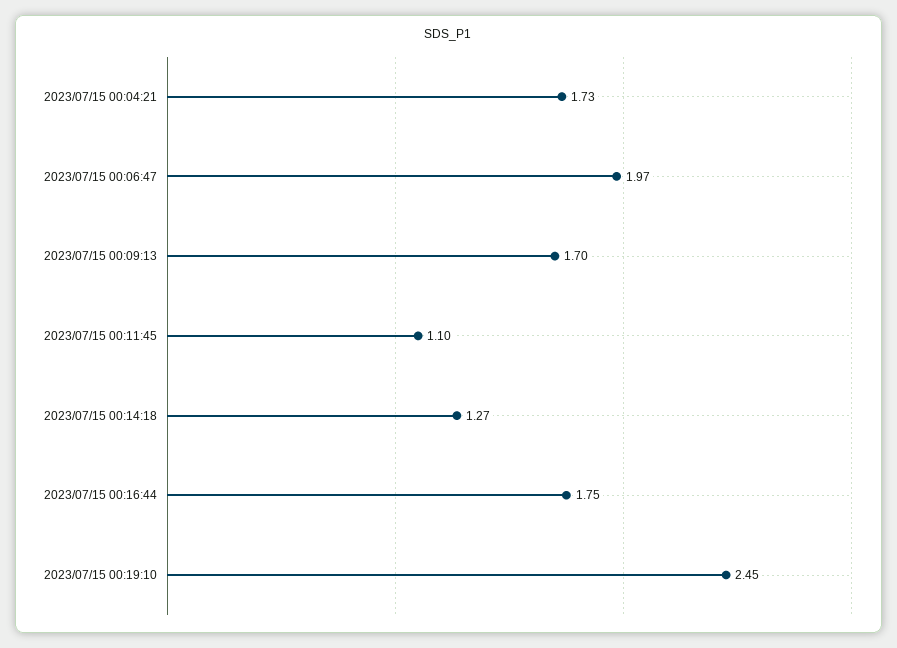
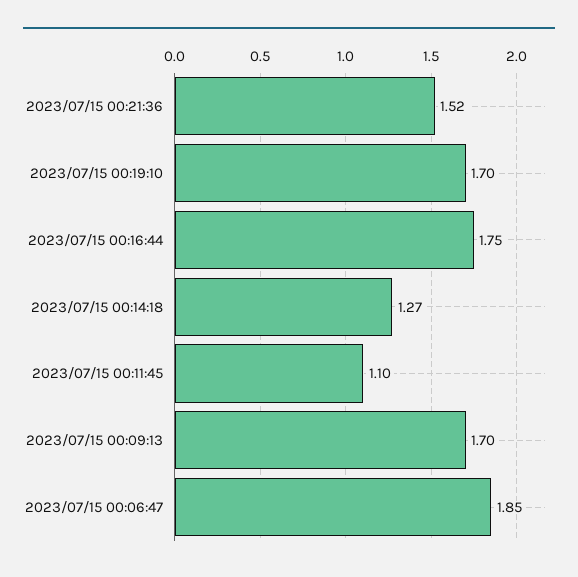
2023/07/15 00:04:21: 1.73 -> none
2023/07/15 00:06:47: 1.97 -> 1.85
2023/07/15 00:19:10: 2.45 -> 1.7
2023/07/15 00:21:36: none -> 1.52

